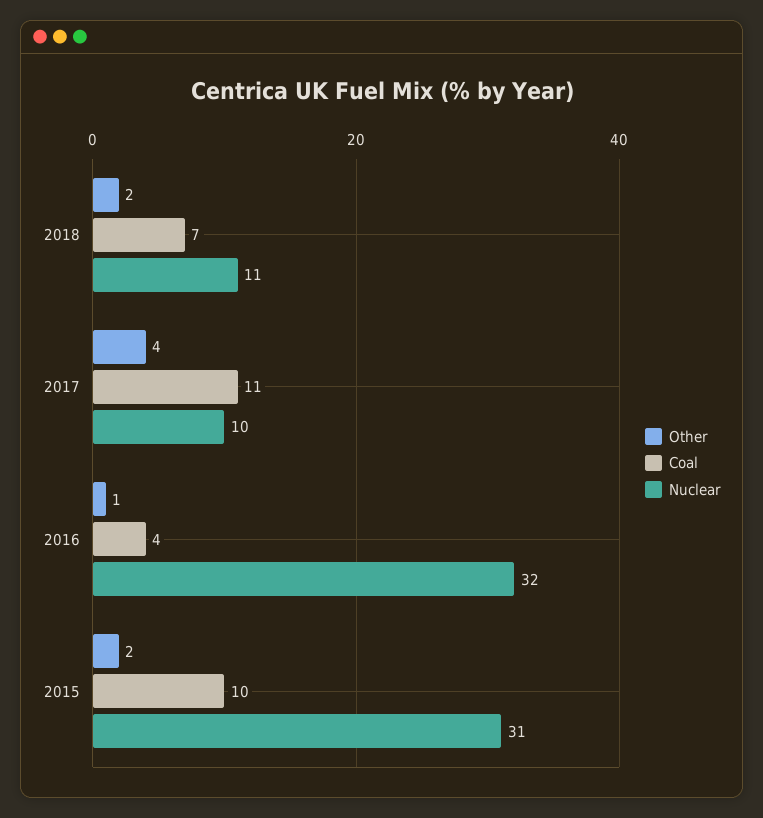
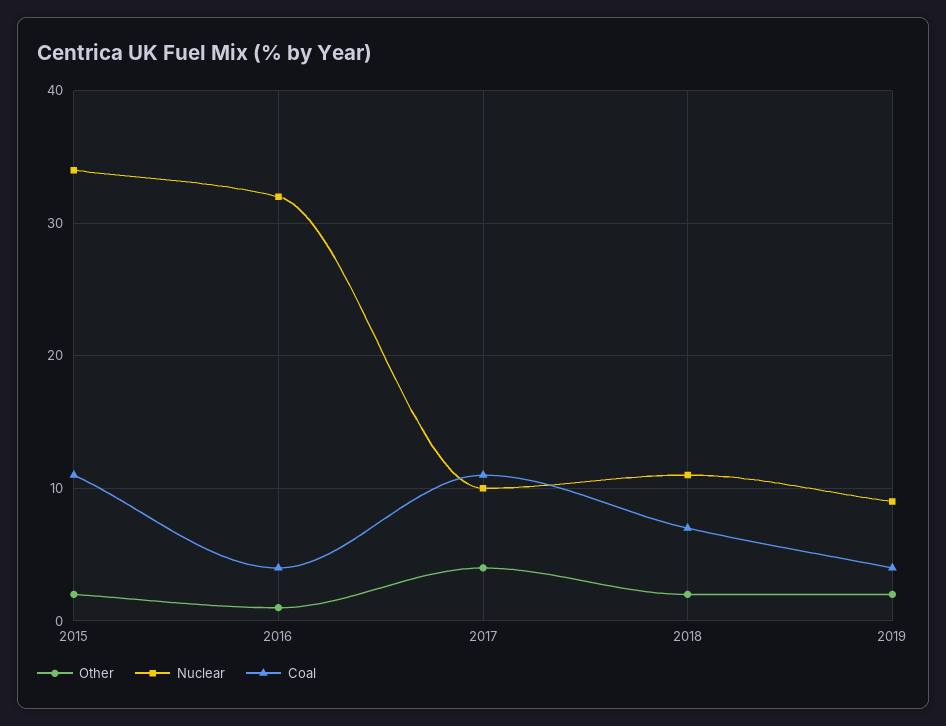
Coal, 2015: 10 -> 11
Nuclear, 2015: 31 -> 34
Other, 2019: none -> 2
Nuclear, 2019: none -> 9
Coal, 2019: none -> 4

